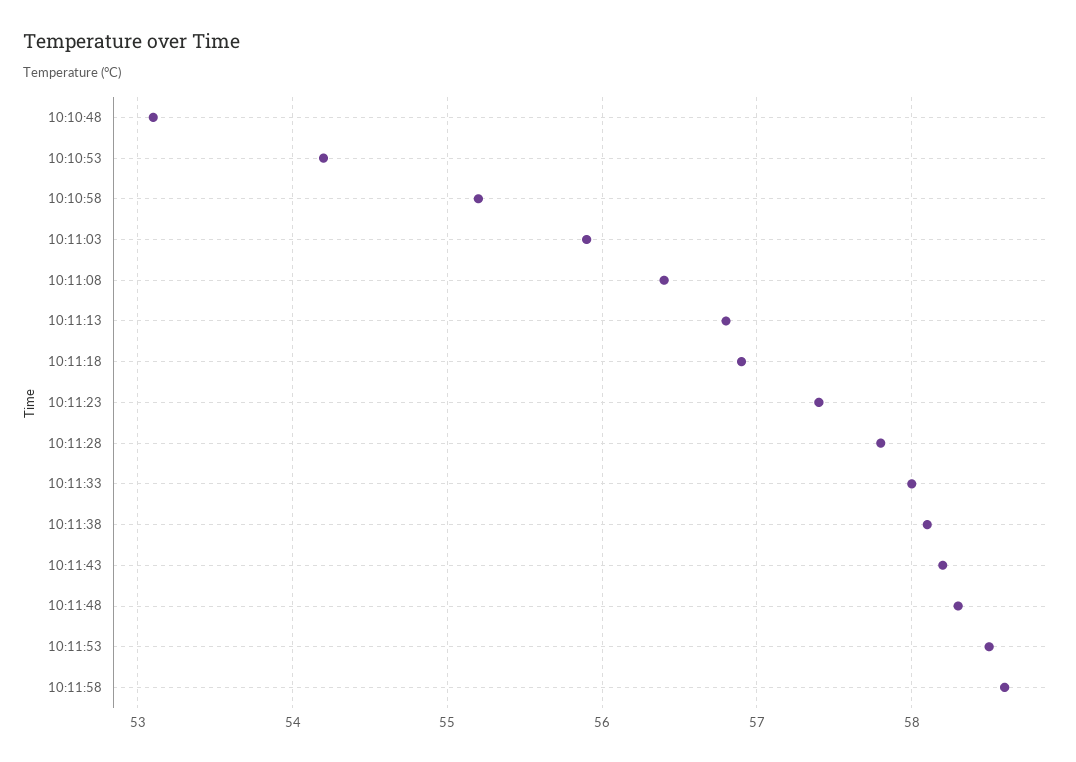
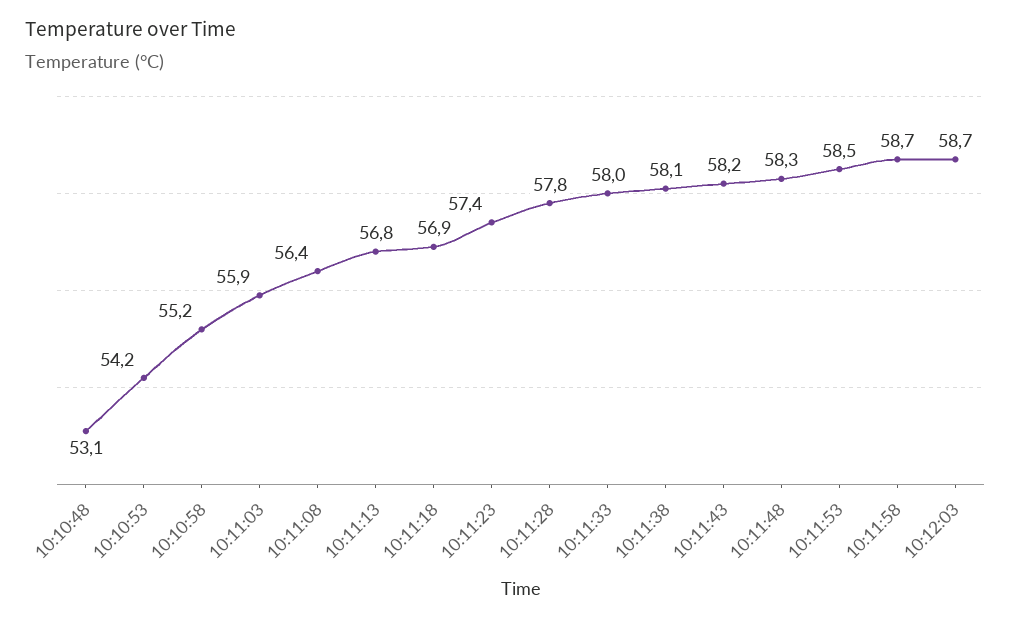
10:11:58: 58.6 -> 58.7
10:12:03: none -> 58.7

